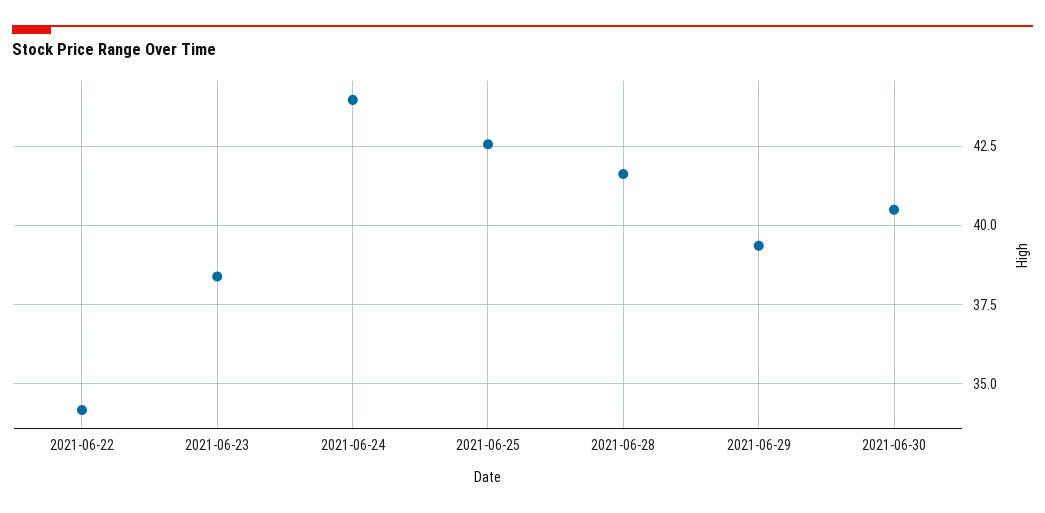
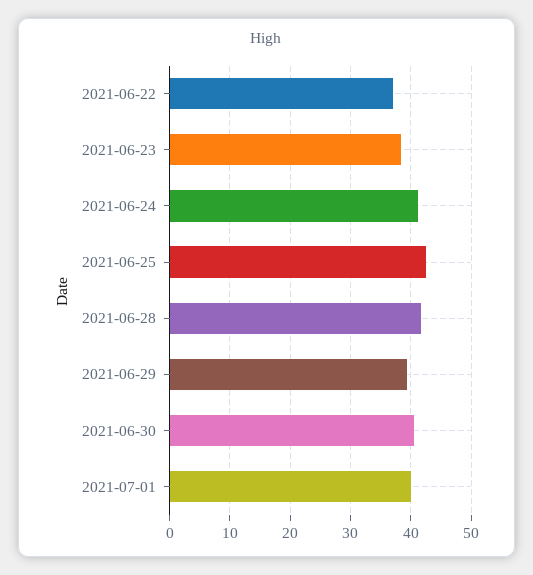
2021-06-22: 34.25 -> 37
2021-06-24: 44 -> 41
2021-07-01: none -> 40

